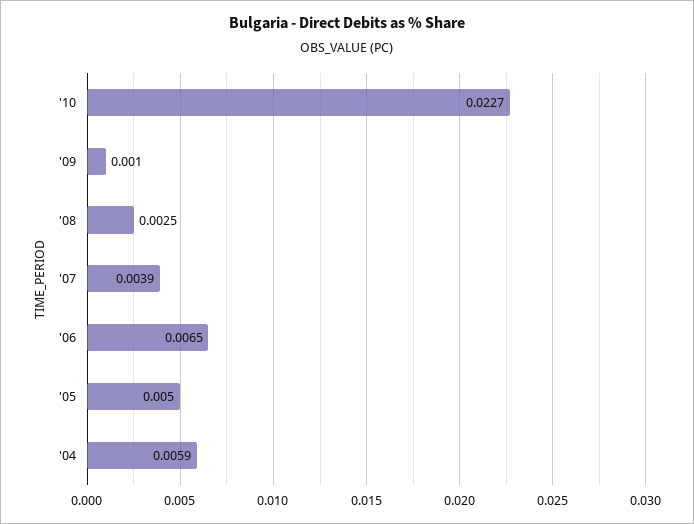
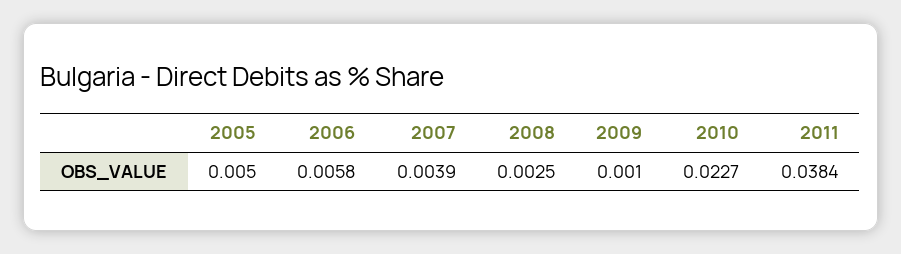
'06: 0.0065 -> 0.0058
'04: 0.0059 -> none
2011: none -> 0.0384

